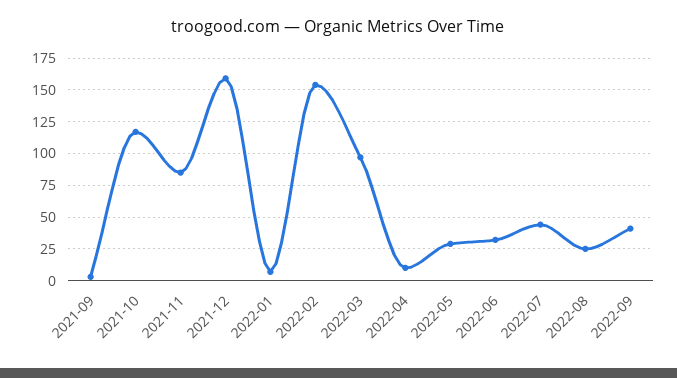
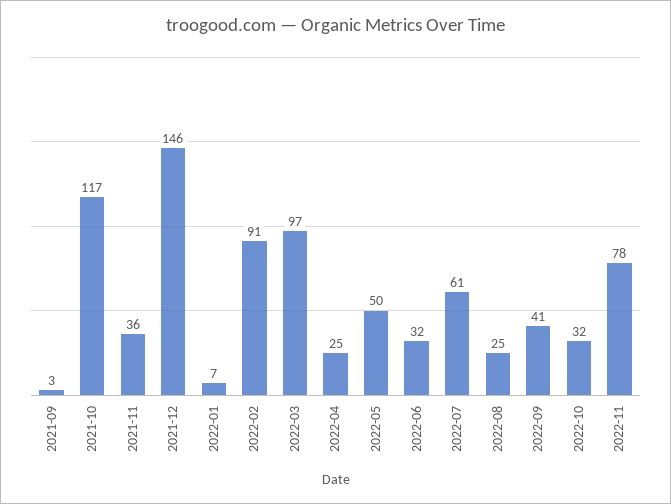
2021-11: 85 -> 36
2021-12: 160 -> 146
2022-02: 155 -> 91
2022-04: 10 -> 25
2022-05: 30 -> 50
2022-07: 45 -> 61
2022-10: none -> 32
2022-11: none -> 78

